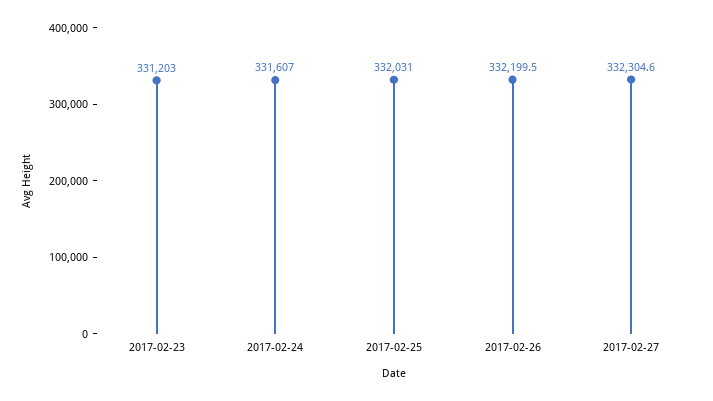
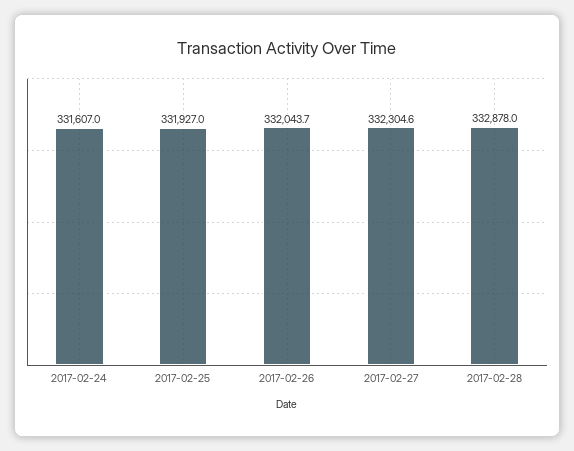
2017-02-23: 331203 -> none
2017-02-25: 332031 -> 331927
2017-02-26: 332199.5 -> 332043.7
2017-02-28: none -> 332878

